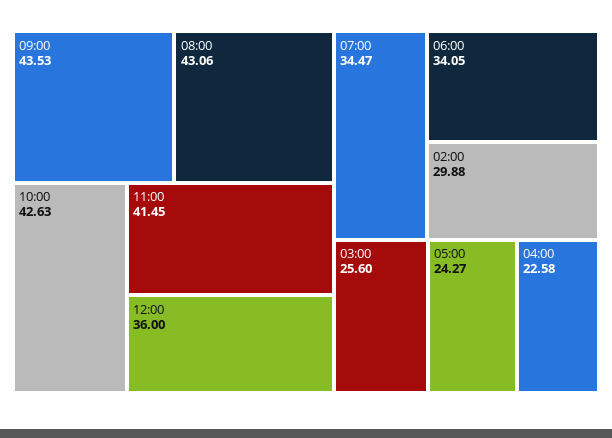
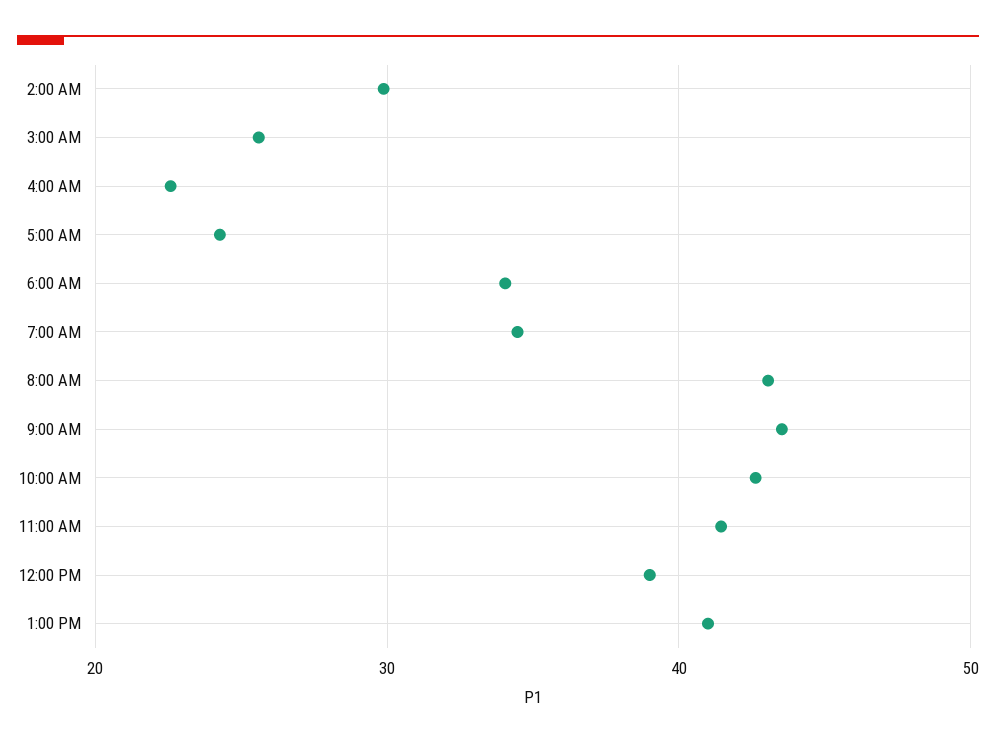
12:00: 36 -> 39
1:00 PM: none -> 41

